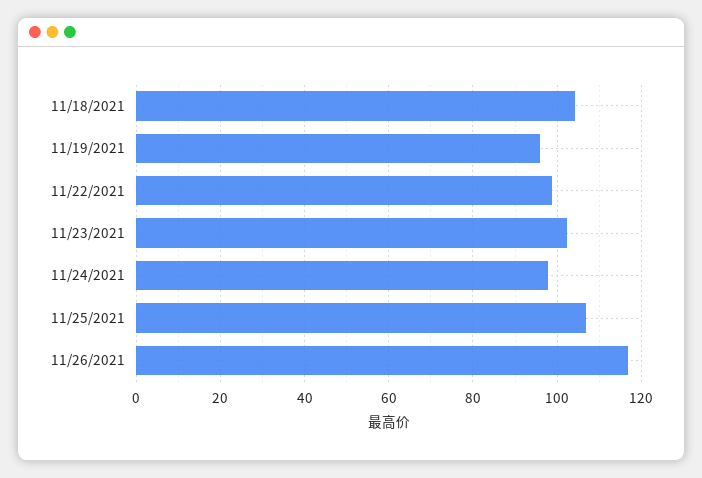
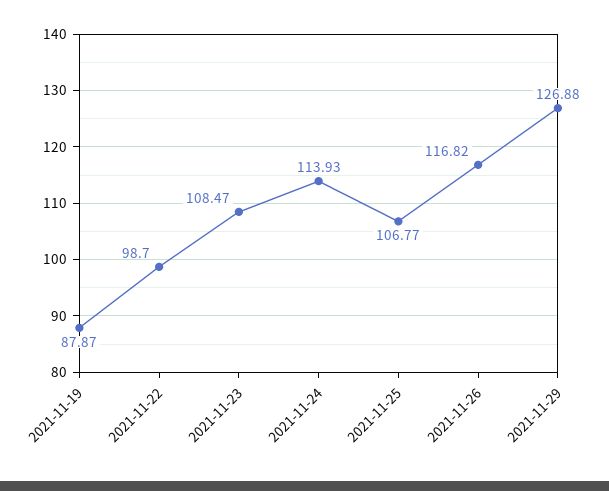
11/18/2021: 104 -> none
11/19/2021: 96 -> 87.87
11/23/2021: 102 -> 108.47
11/24/2021: 98 -> 113.93
2021-11-29: none -> 126.88

